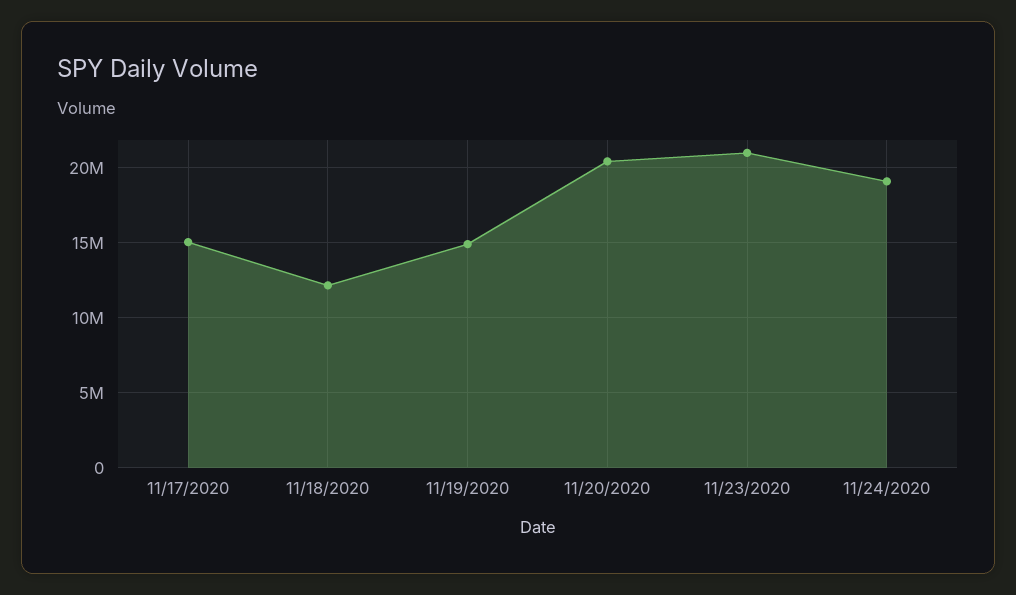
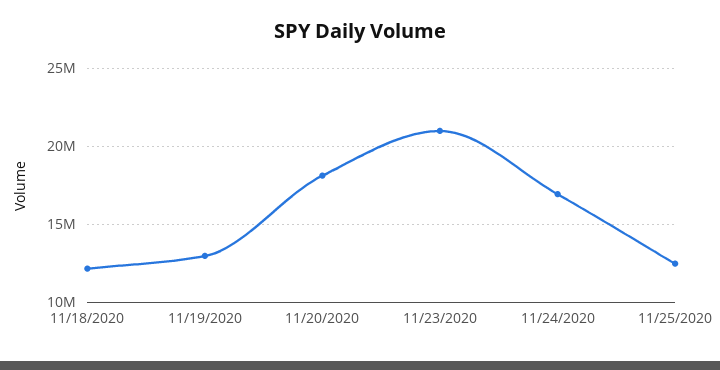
11/17/2020: 15000000 -> none
11/19/2020: 15000000 -> 13000000
11/20/2020: 20500000 -> 18000000
11/24/2020: 19000000 -> 17000000
11/25/2020: none -> 12500000

